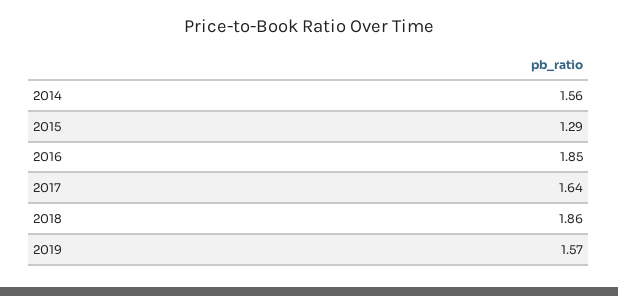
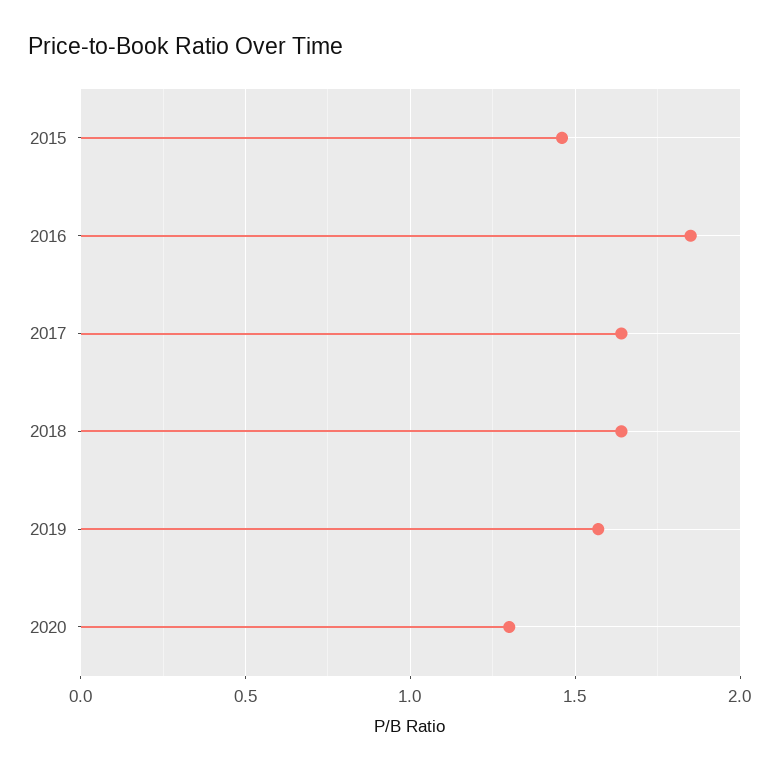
2014: 1.56 -> none
2015: 1.29 -> 1.45
2018: 1.86 -> 1.65
2020: none -> 1.3

